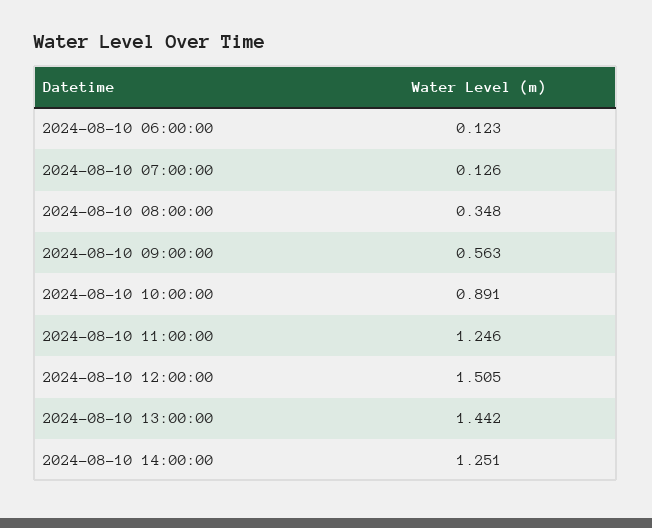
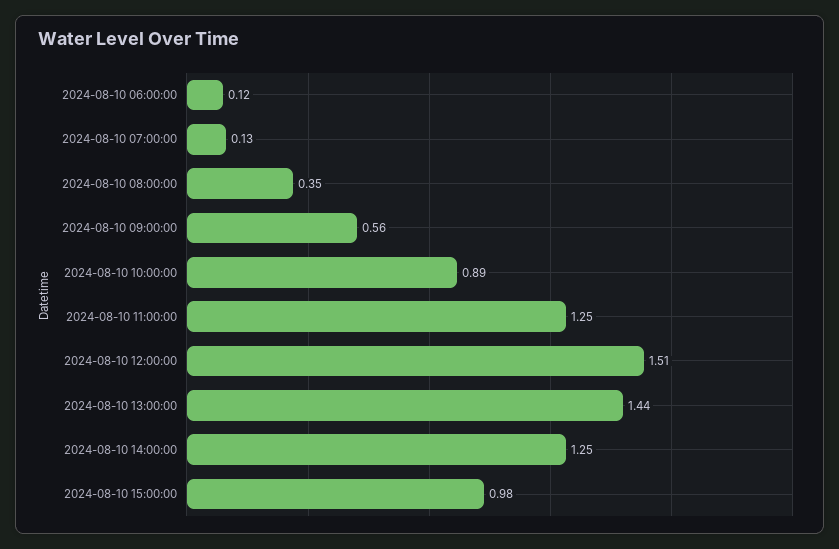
2024-08-10 15:00:00: none -> 0.98

